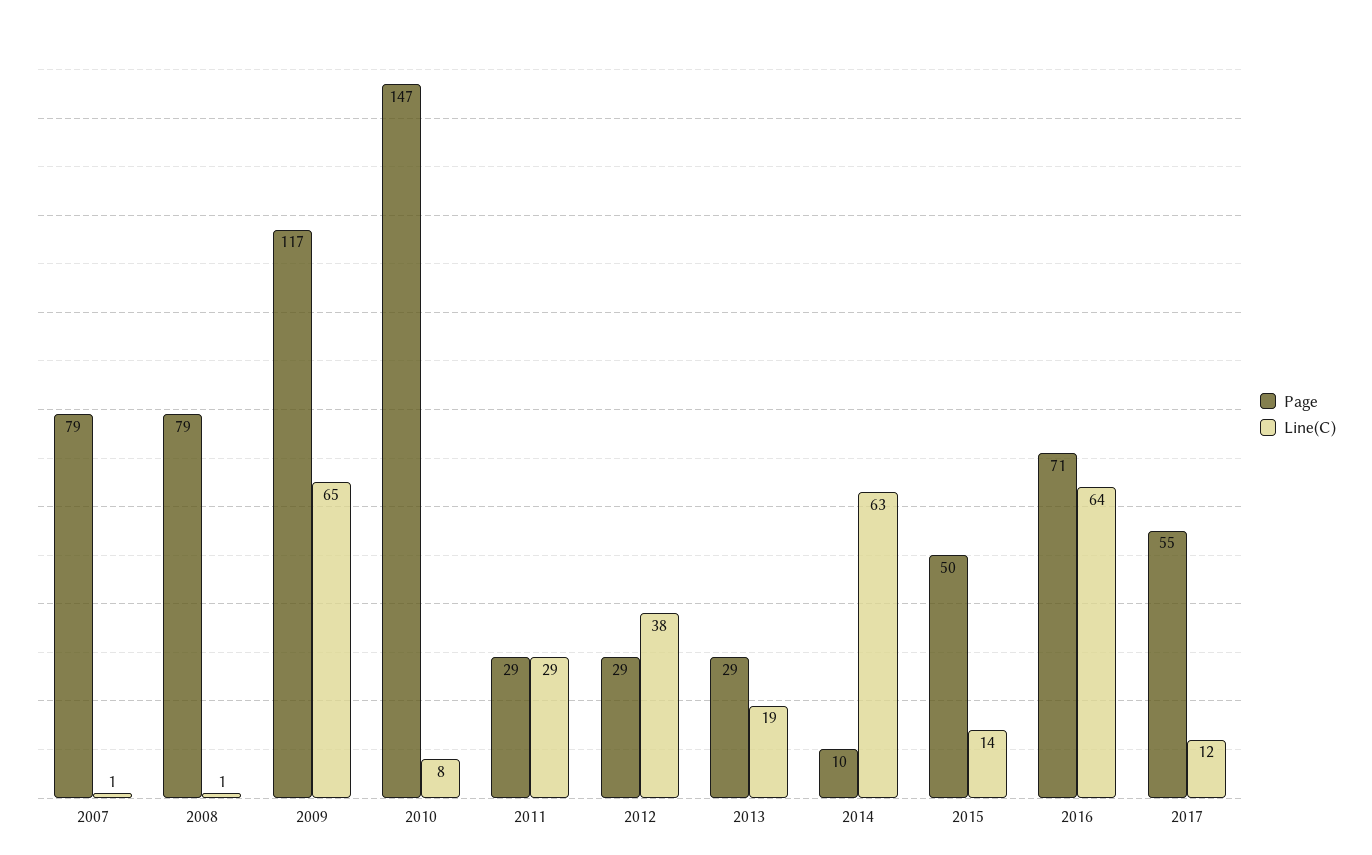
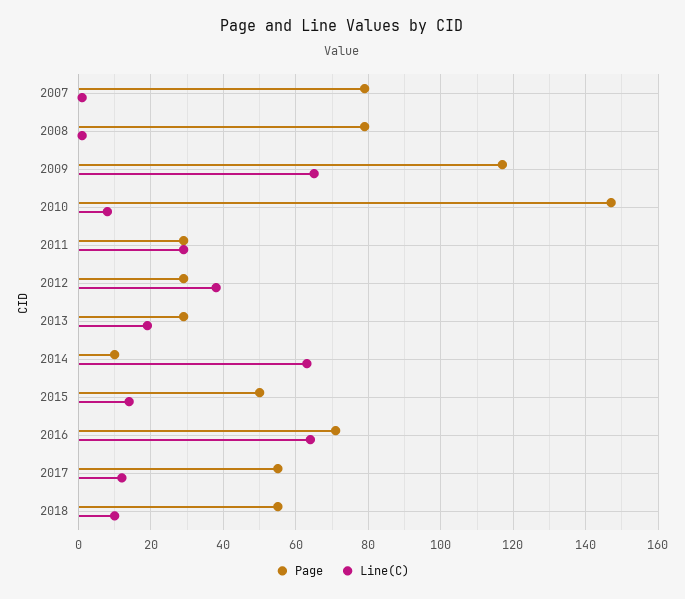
Page, 2018: none -> 55
Line(C), 2018: none -> 10

